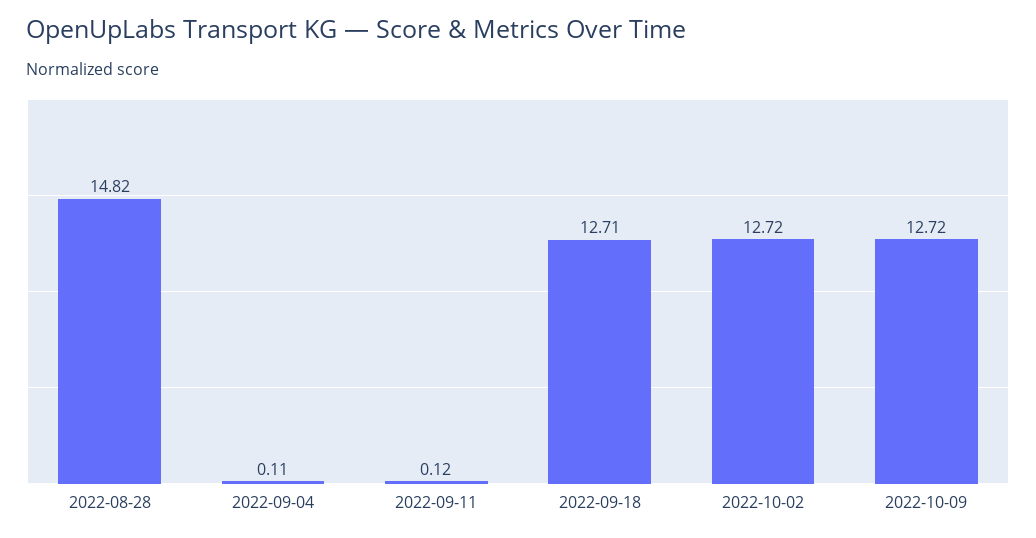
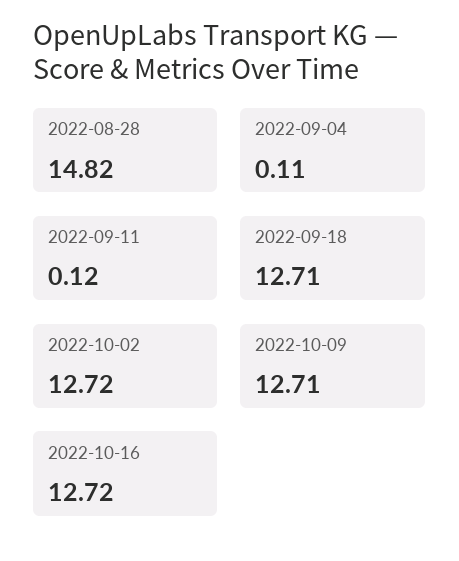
2022-10-09: 12.72 -> 12.71
2022-10-16: none -> 12.72

